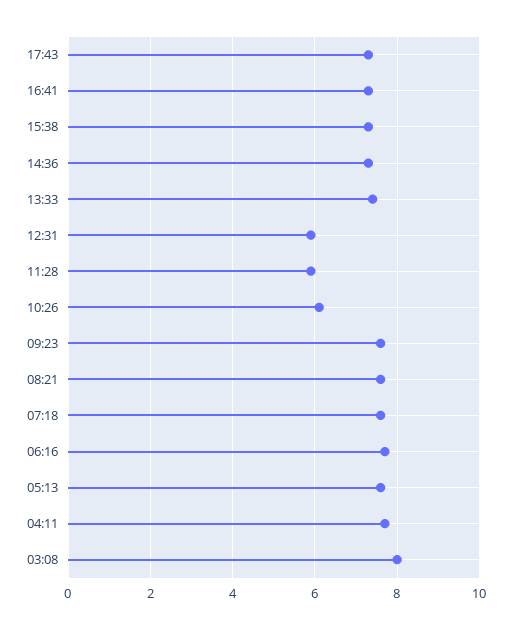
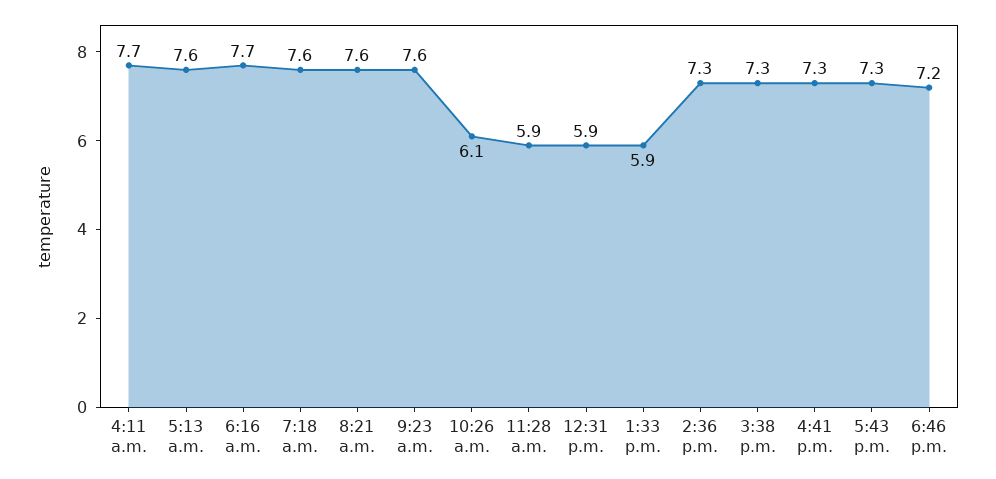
13:33: 7.5 -> 5.9
03:08: 8 -> none
6:46 p.m.: none -> 7.2

